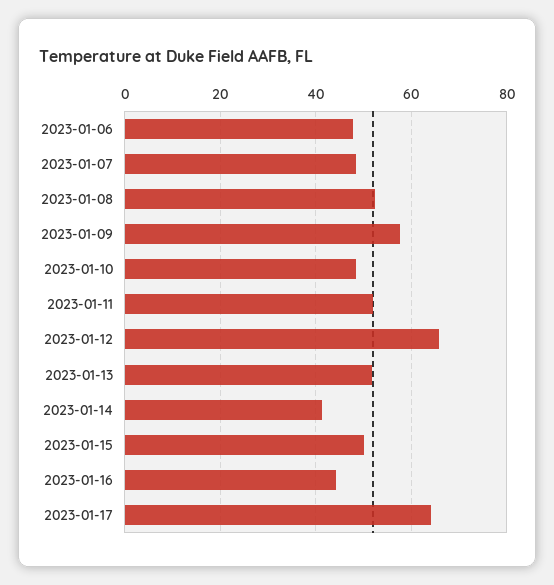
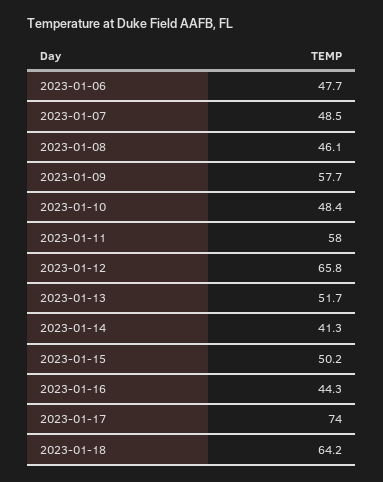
2023-01-08: 52 -> 46.1
2023-01-11: 52 -> 58
2023-01-17: 64 -> 74
2023-01-18: none -> 64.2

